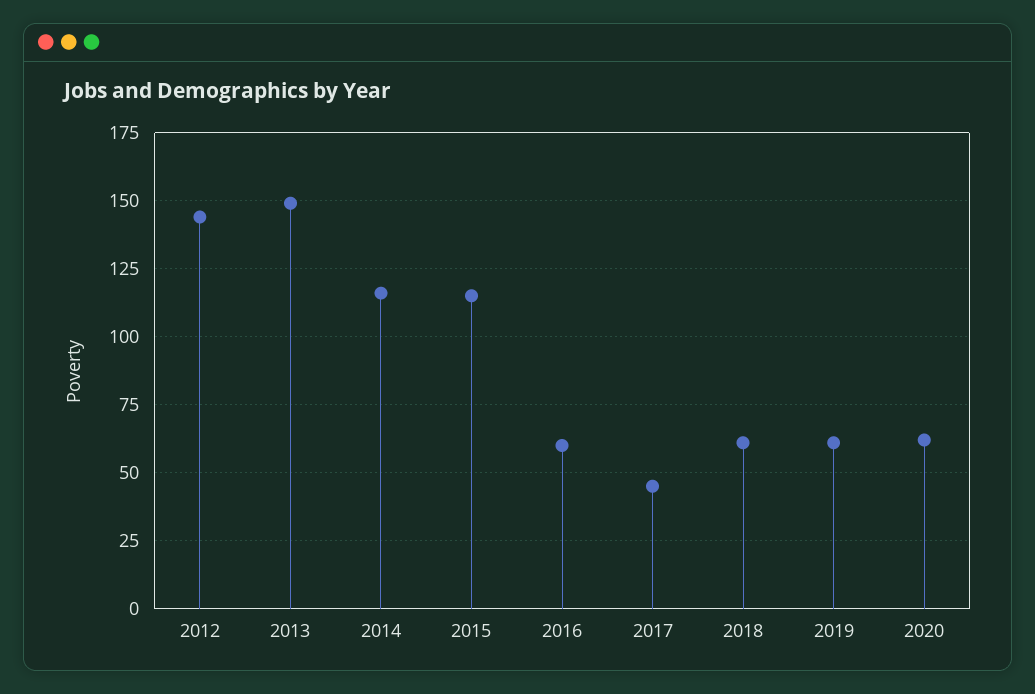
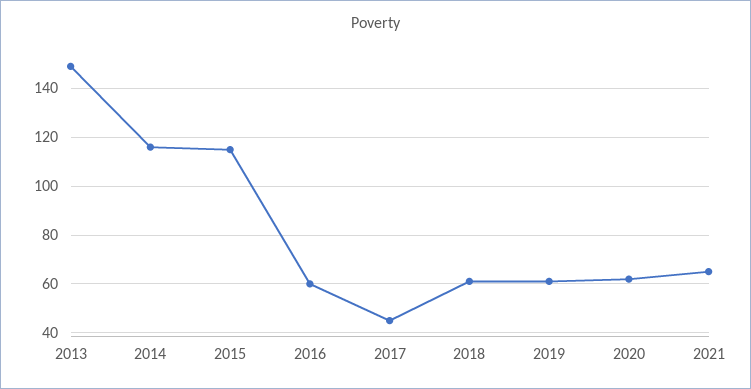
2012: 145 -> none
2021: none -> 65

